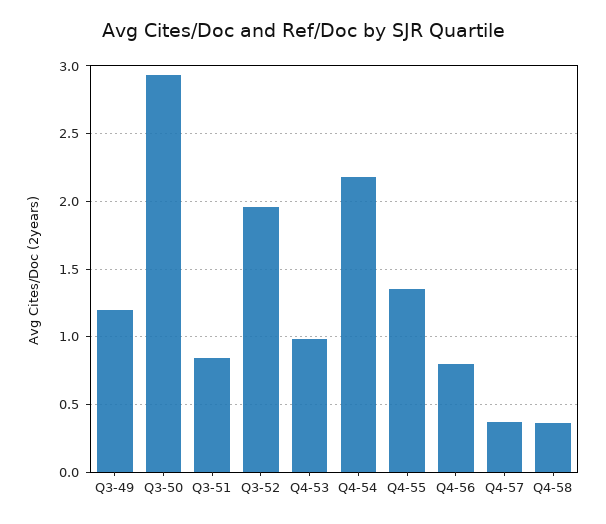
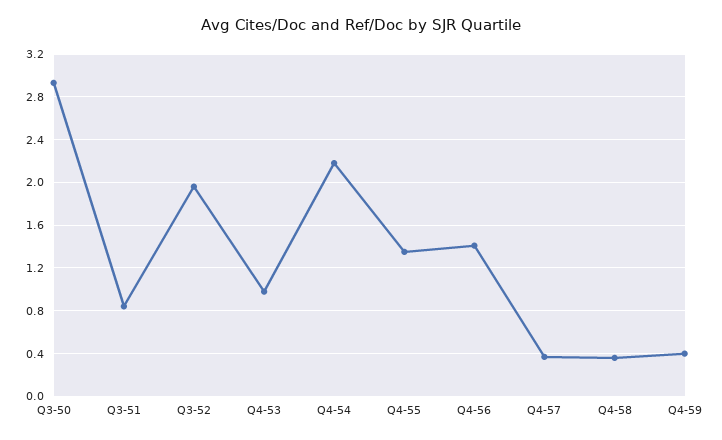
Q3-49: 1.2 -> none
Q4-56: 0.8 -> 1.4
Q4-59: none -> 0.4

